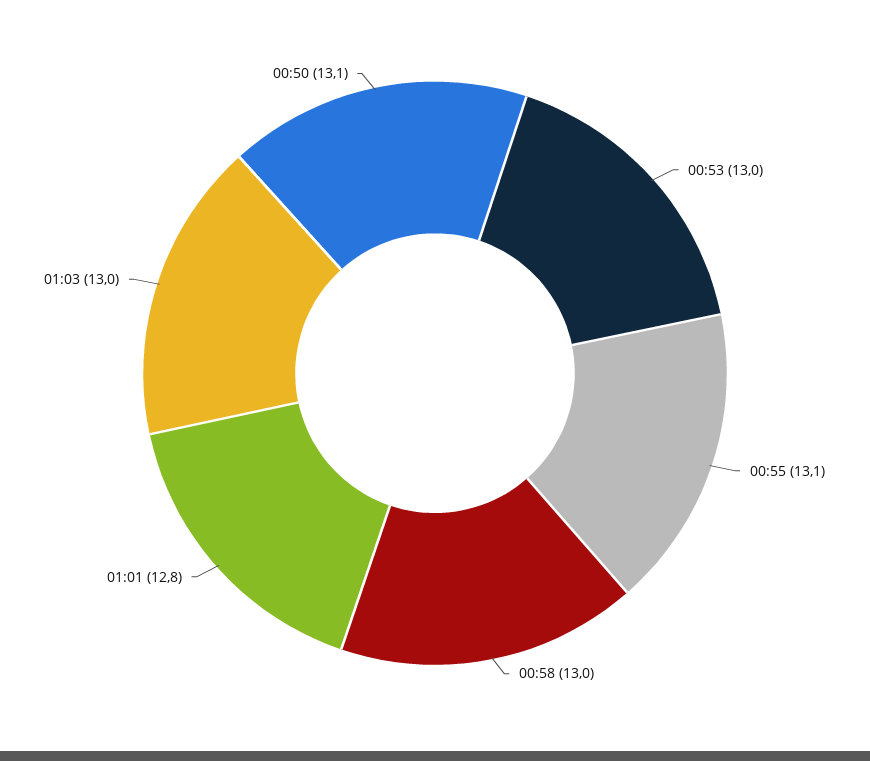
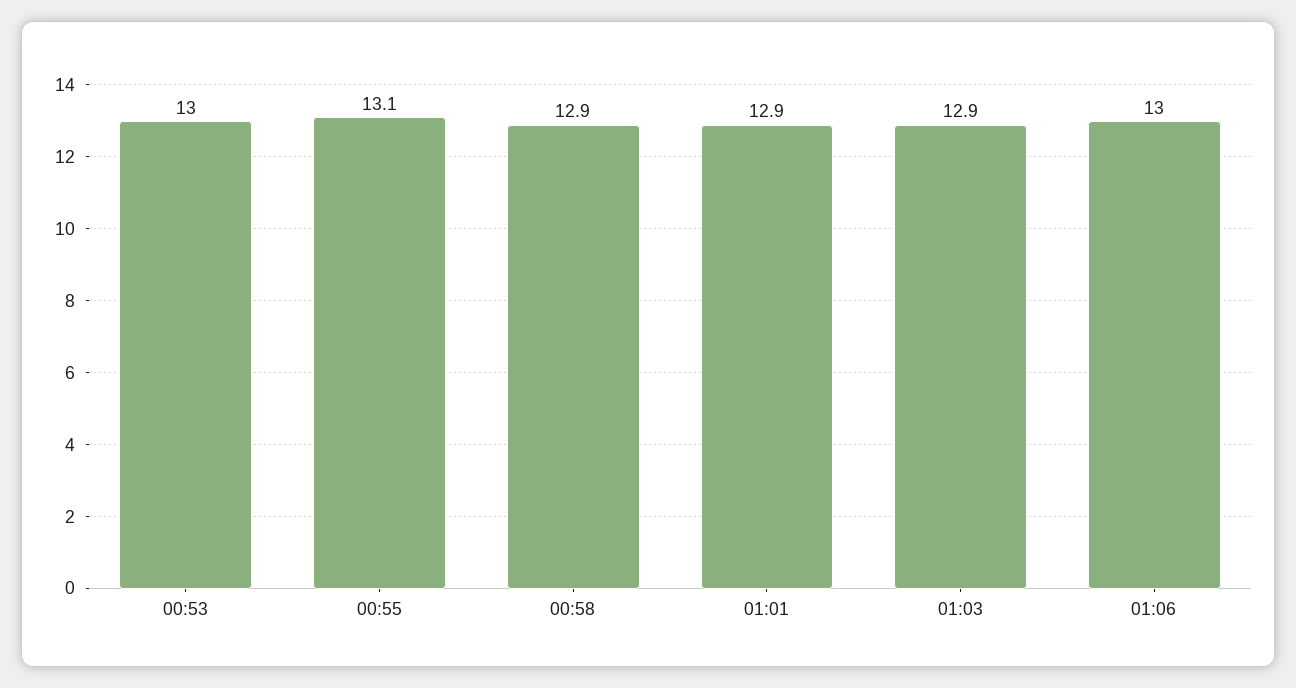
00:58: 13 -> 12.9
01:01: 12.8 -> 12.9
01:03: 13 -> 12.9
00:50: 13.1 -> none
01:06: none -> 13

